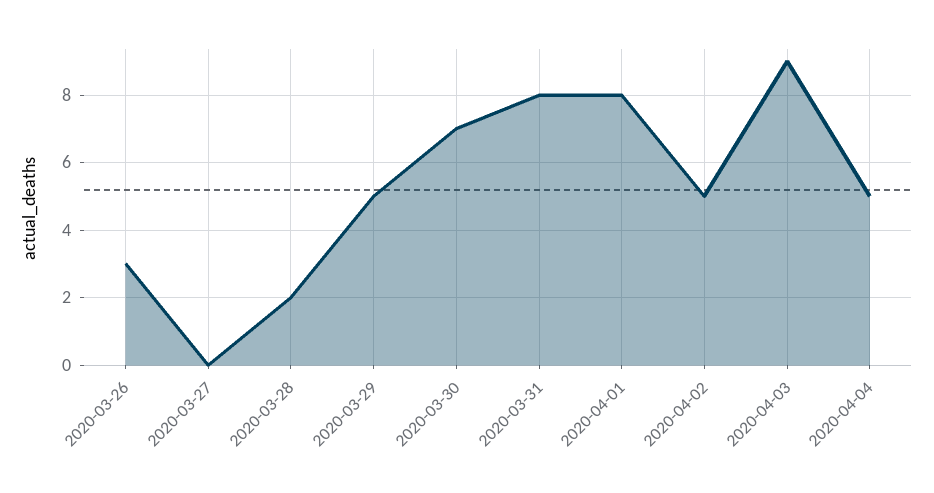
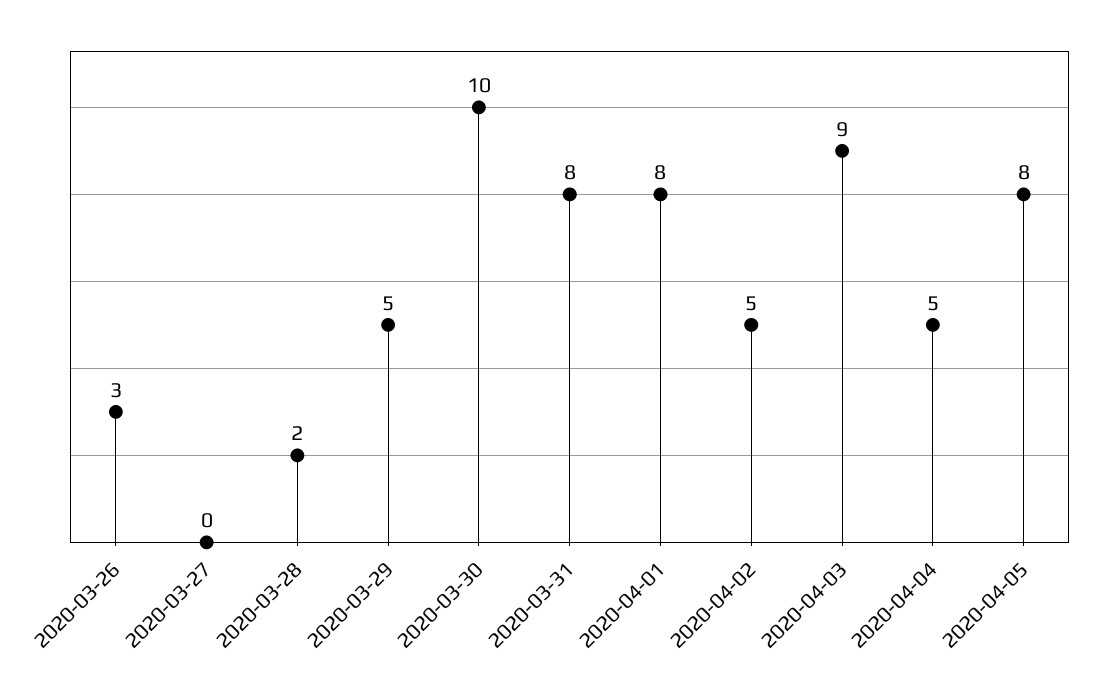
2020-03-30: 7 -> 10
2020-04-05: none -> 8

